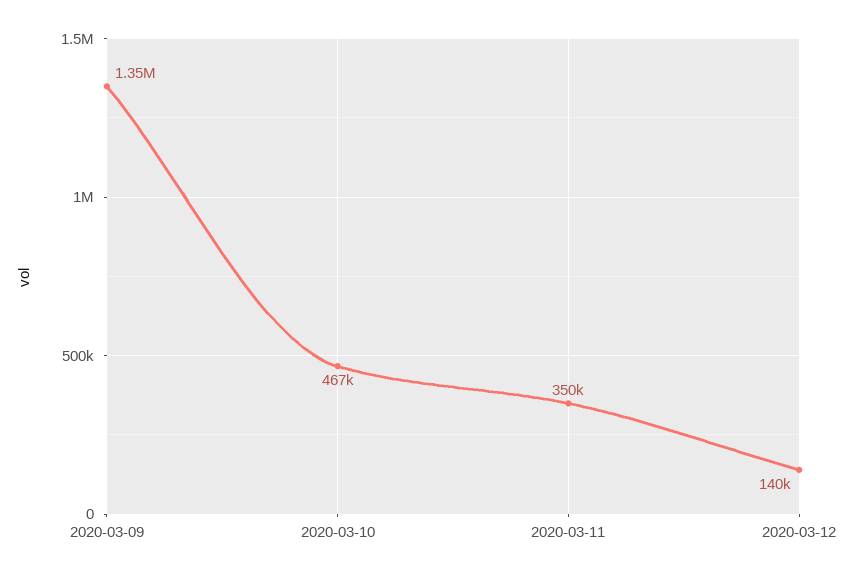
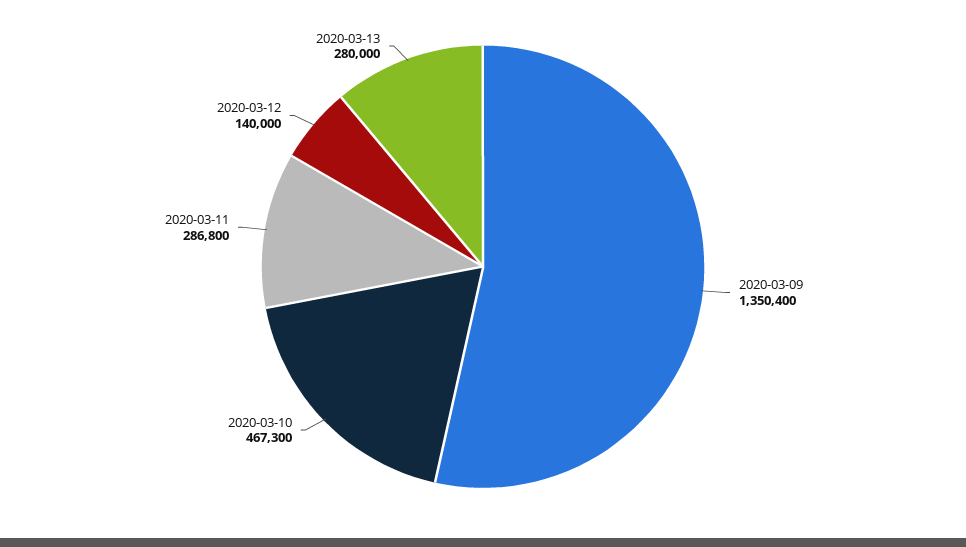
2020-03-11: 350000 -> 286800
2020-03-13: none -> 280000

